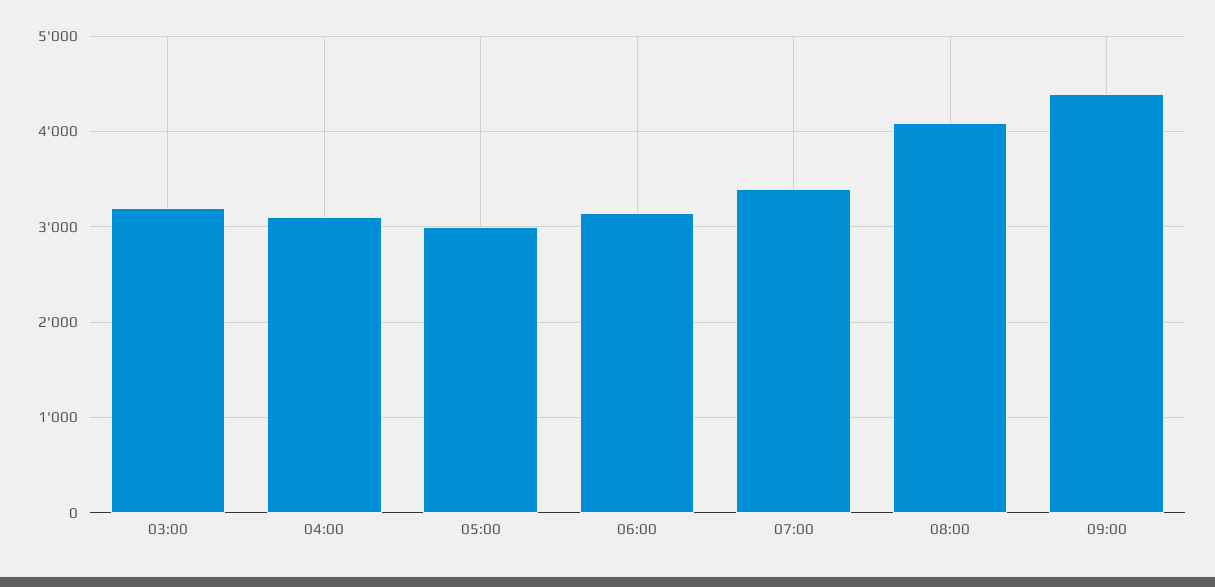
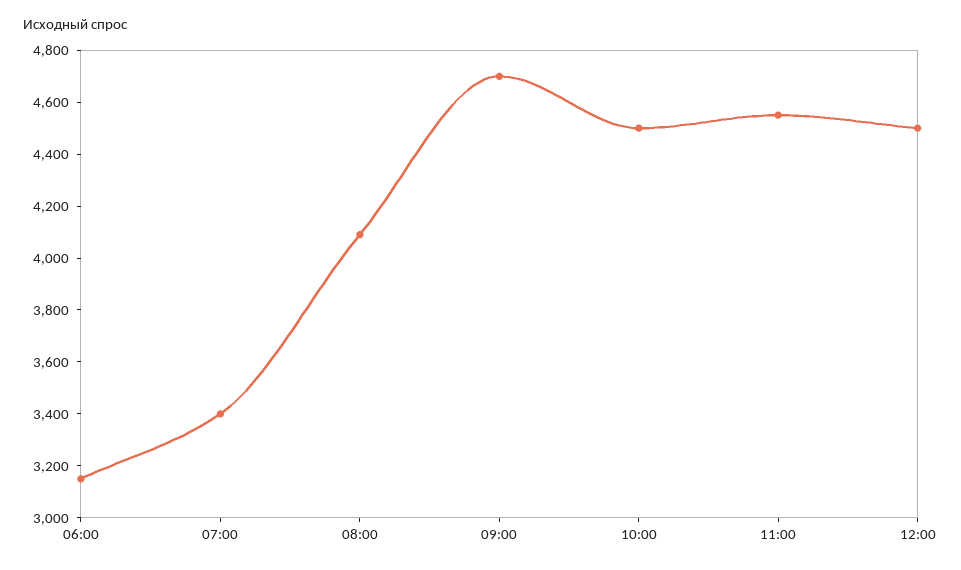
03:00: 3200 -> none
04:00: 3100 -> none
05:00: 3000 -> none
09:00: 4400 -> 4700
10:00: none -> 4500
11:00: none -> 4550
12:00: none -> 4500

